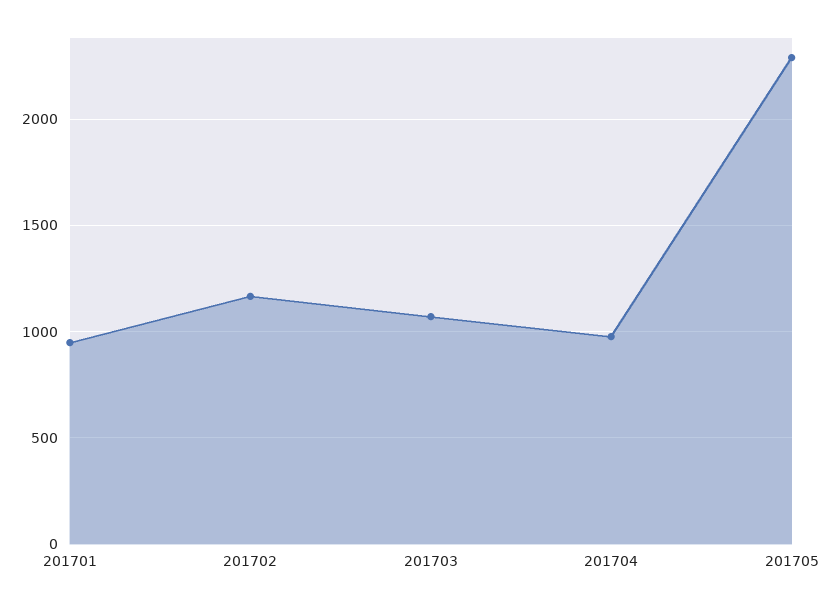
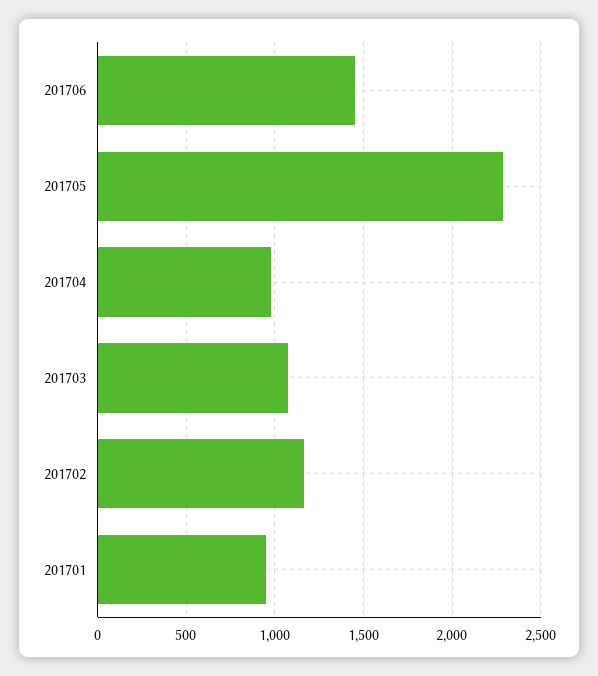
201706: none -> 1450

